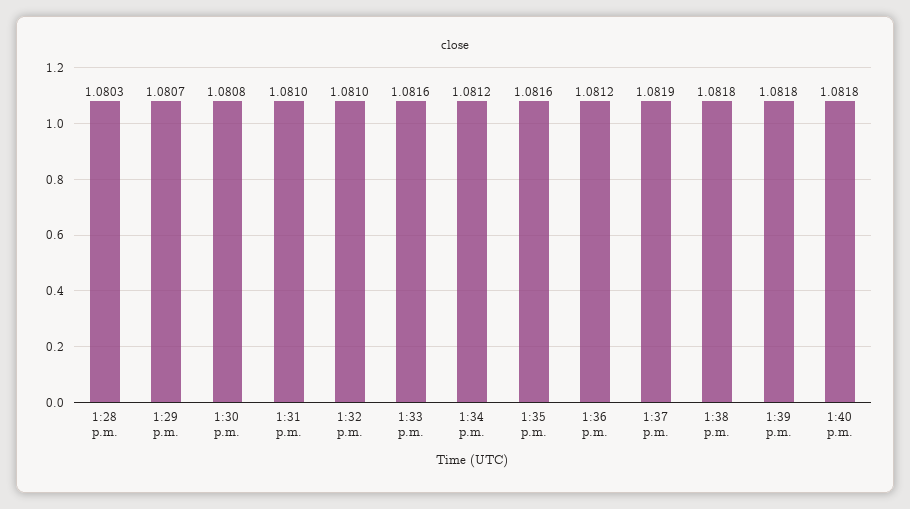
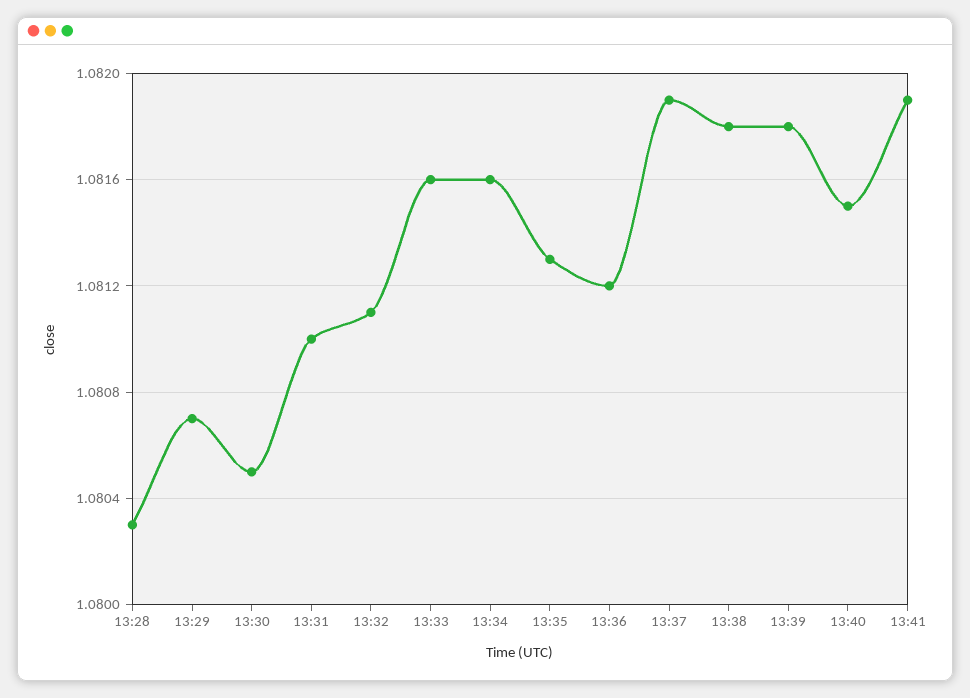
1:30 p.m.: 1.0808 -> 1.0805
1:32 p.m.: 1.081 -> 1.0811
1:34 p.m.: 1.0812 -> 1.0816
1:35 p.m.: 1.0816 -> 1.0813
1:40 p.m.: 1.0818 -> 1.0815
13:41: none -> 1.0819

